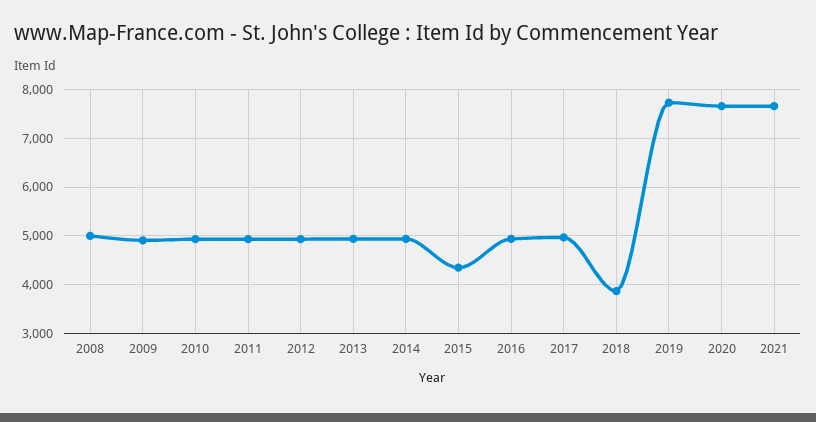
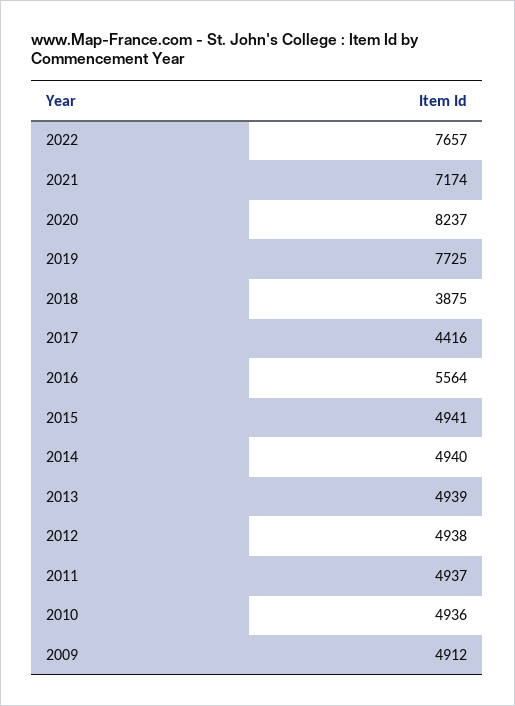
2008: 5000 -> none
2015: 4400 -> 4941
2016: 5000 -> 5564
2017: 5000 -> 4416
2020: 7600 -> 8237
2021: 7600 -> 7174
2022: none -> 7657

